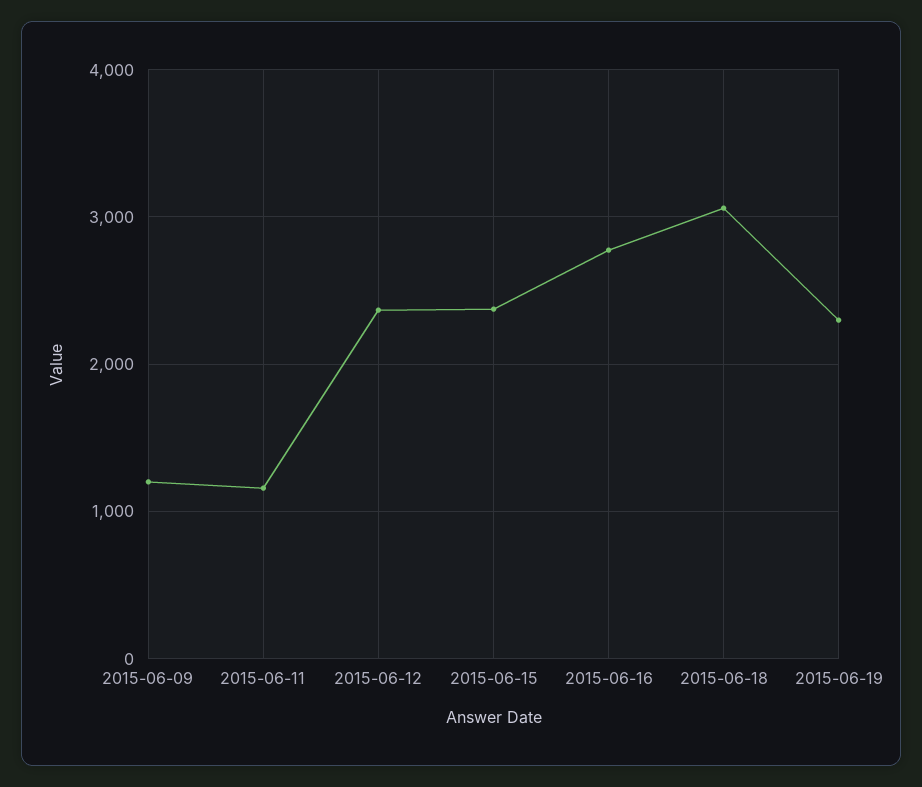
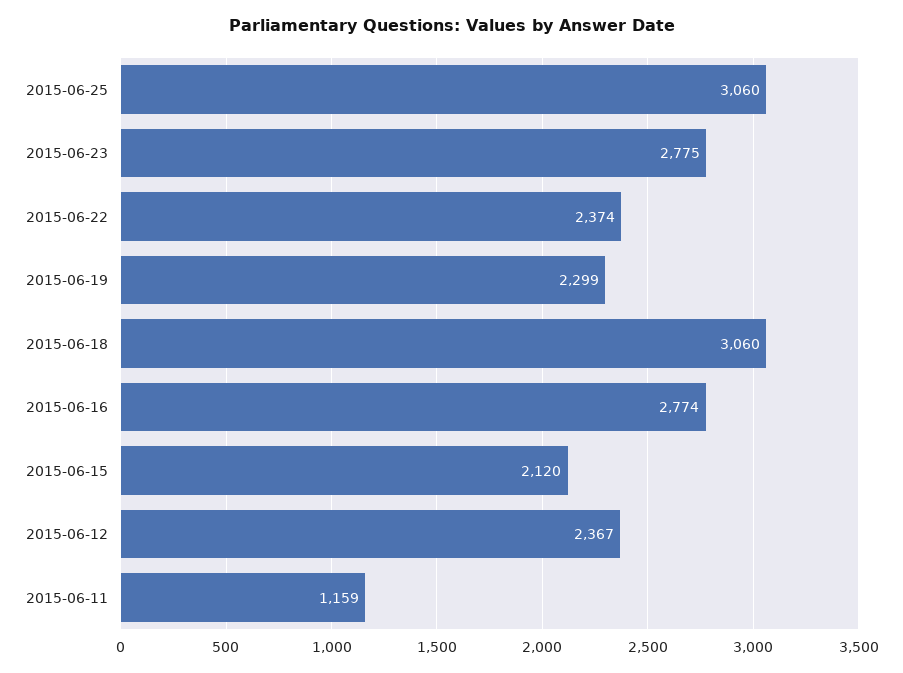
2015-06-09: 1200 -> none
2015-06-15: 2400 -> 2120
2015-06-25: none -> 3060
2015-06-23: none -> 2775
2015-06-22: none -> 2374

